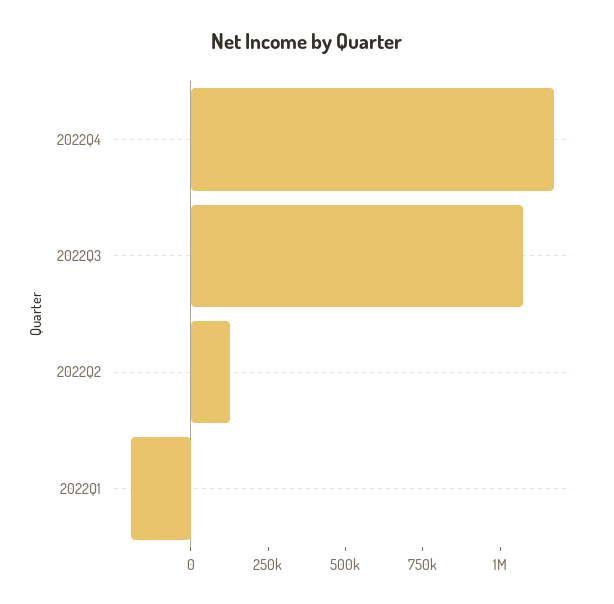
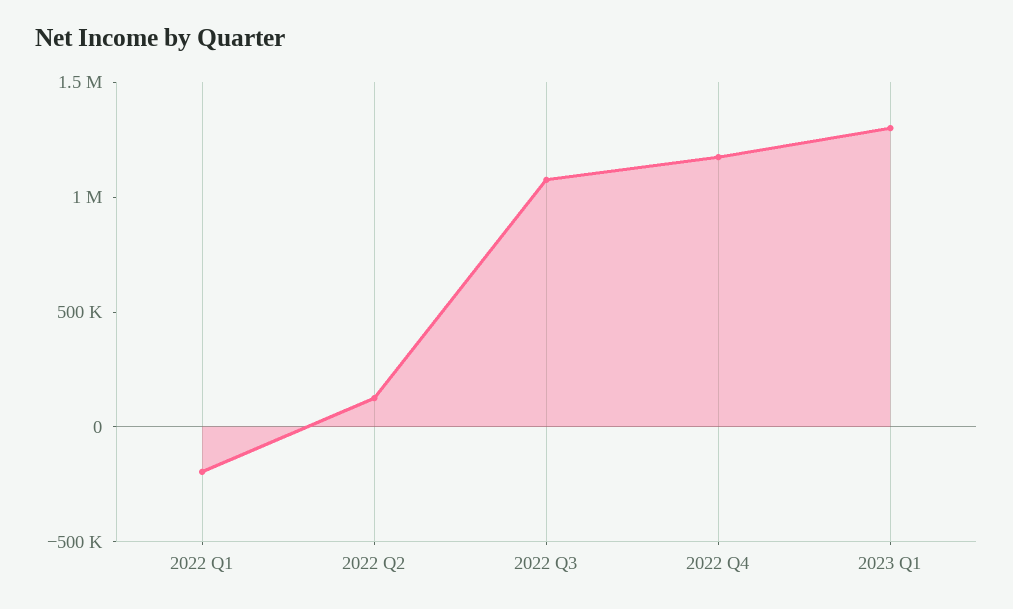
2023 Q1: none -> 1300000

